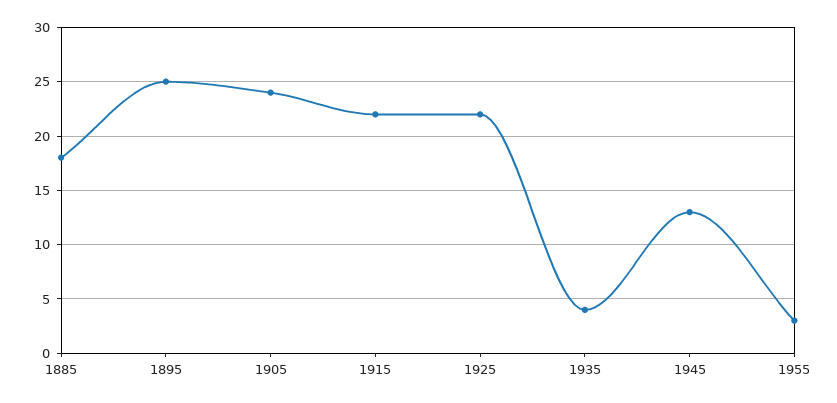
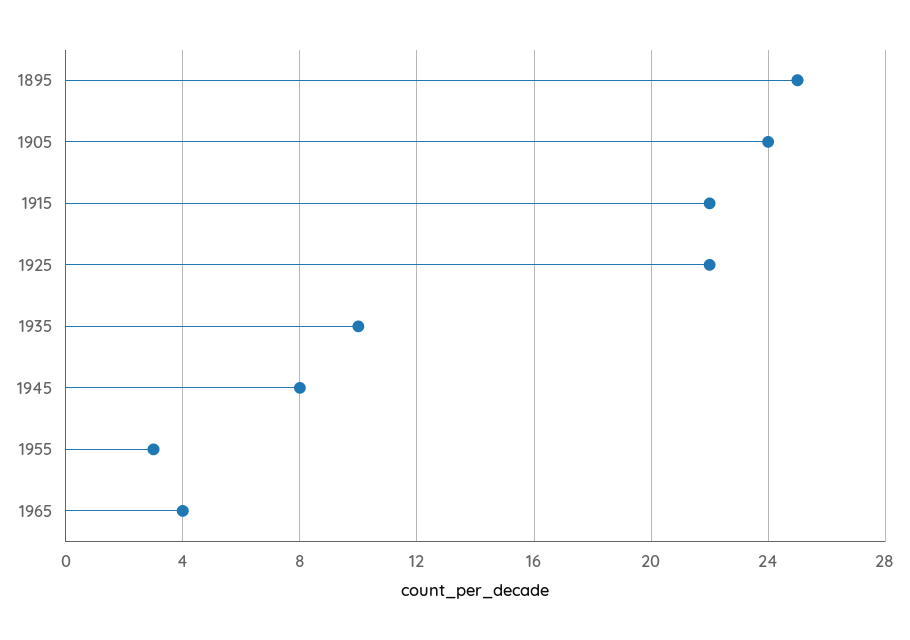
1885: 18 -> none
1935: 4 -> 10
1945: 13 -> 8
1965: none -> 4

